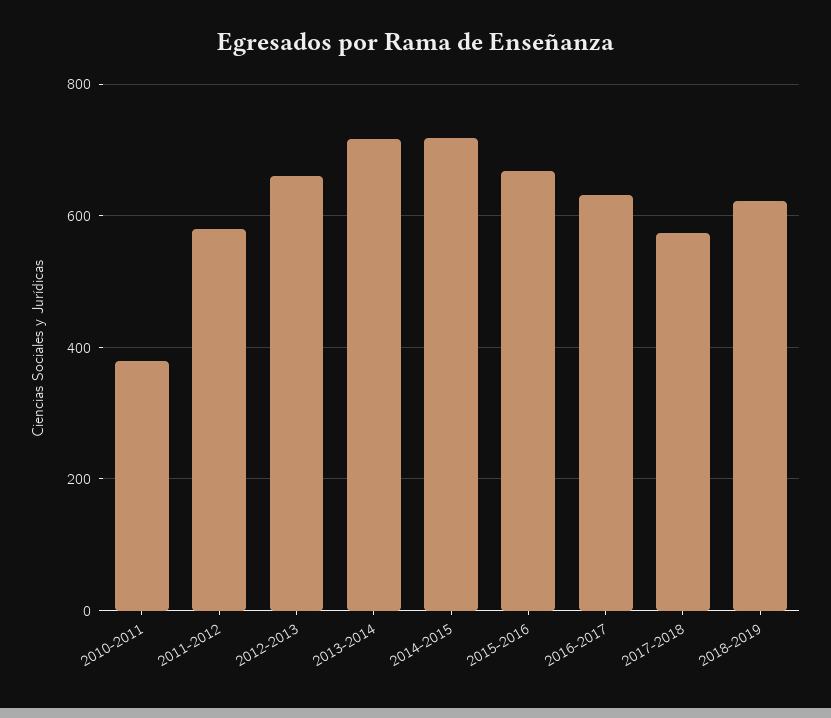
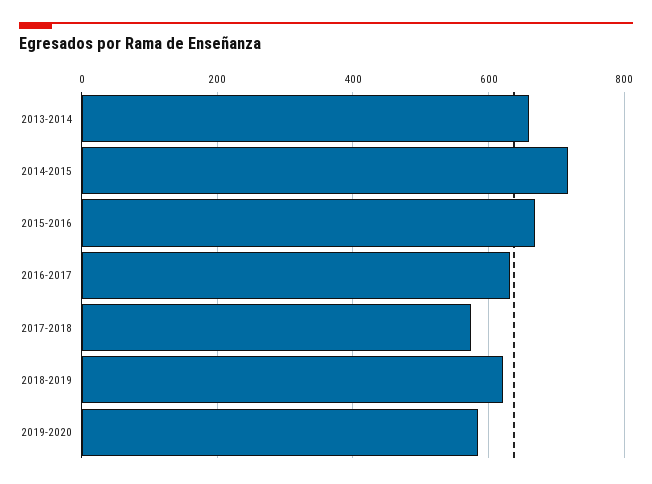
2010-2011: 380 -> none
2011-2012: 580 -> none
2012-2013: 660 -> none
2013-2014: 720 -> 660
2019-2020: none -> 580

